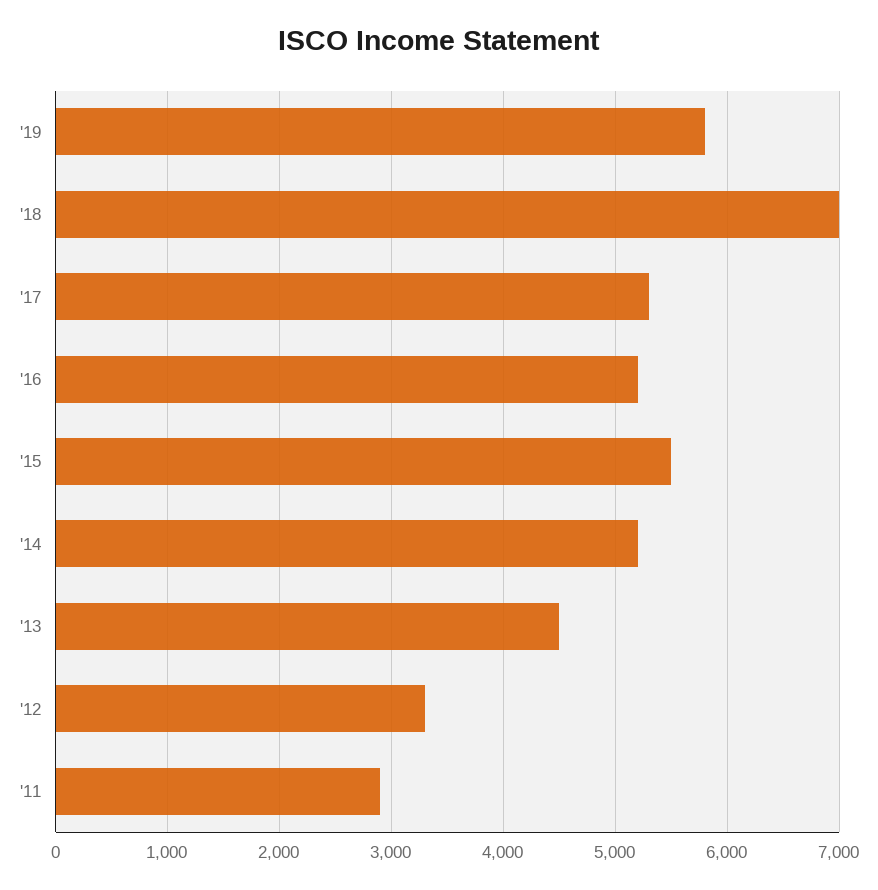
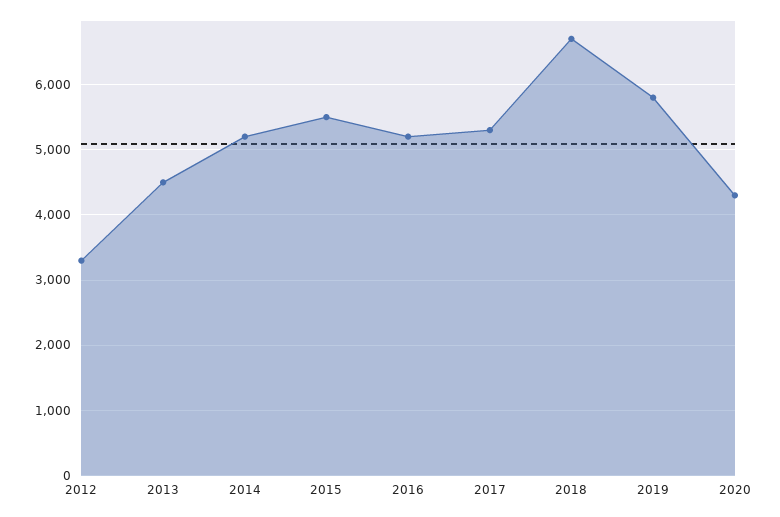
'18: 7000 -> 6700
'11: 2900 -> none
2020: none -> 4300

